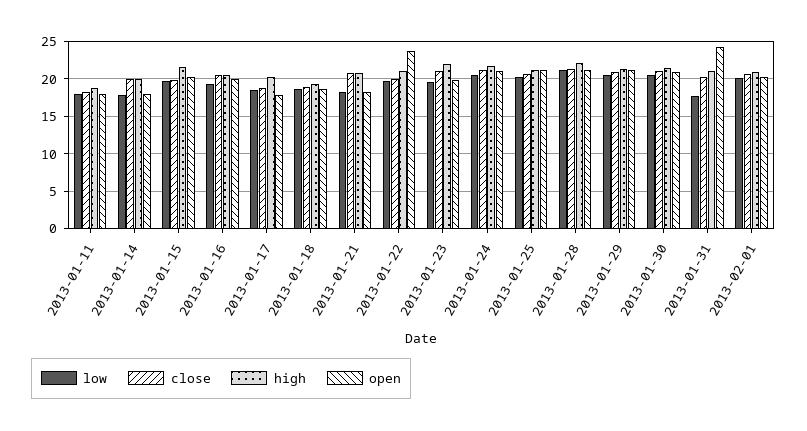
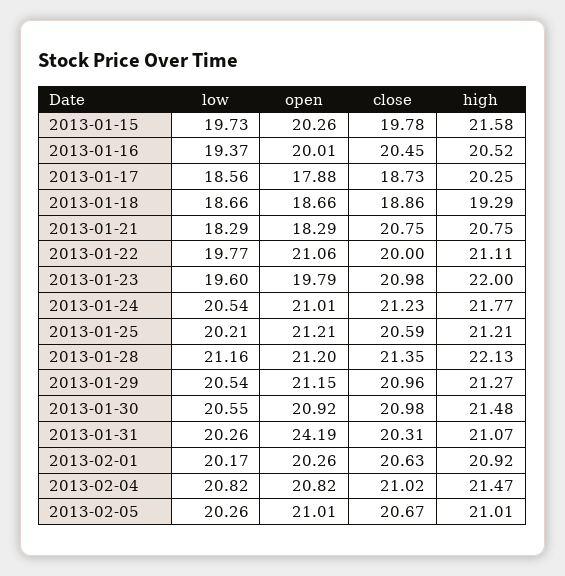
low, 2013-01-11: 18 -> none
close, 2013-01-11: 18 -> none
high, 2013-01-11: 19 -> none
open, 2013-01-11: 18 -> none
low, 2013-01-14: 18 -> none
close, 2013-01-14: 20 -> none
high, 2013-01-14: 20 -> none
open, 2013-01-14: 18 -> none
open, 2013-01-22: 24 -> 21.06
low, 2013-01-31: 18 -> 20.26
low, 2013-02-04: none -> 20.82
open, 2013-02-04: none -> 20.82
close, 2013-02-04: none -> 21.02
high, 2013-02-04: none -> 21.47
low, 2013-02-05: none -> 20.26
open, 2013-02-05: none -> 21.01
close, 2013-02-05: none -> 20.67
high, 2013-02-05: none -> 21.01

